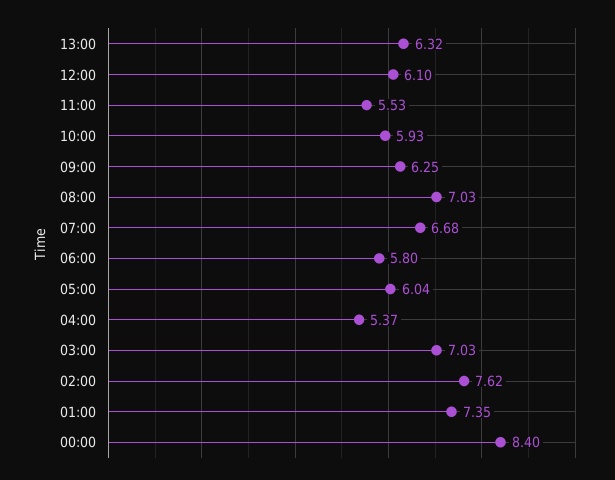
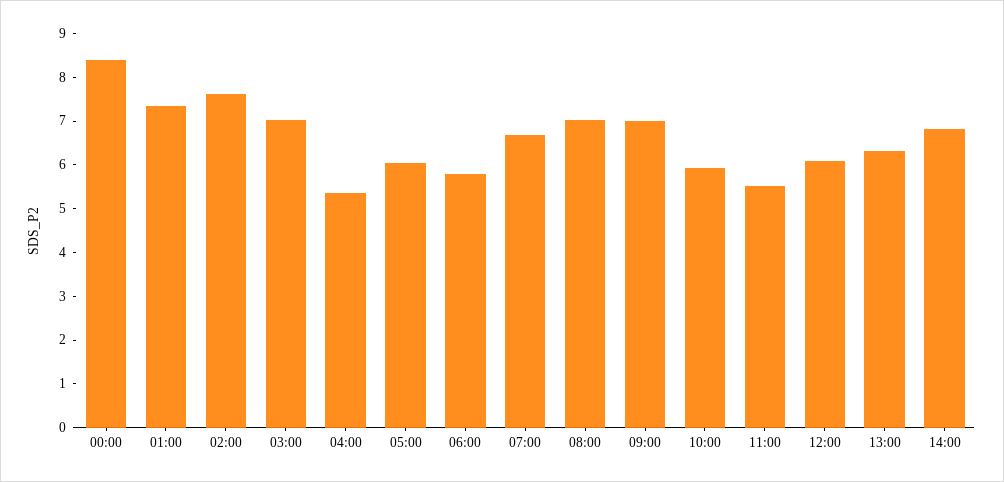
09:00: 6.25 -> 7
14:00: none -> 6.8

